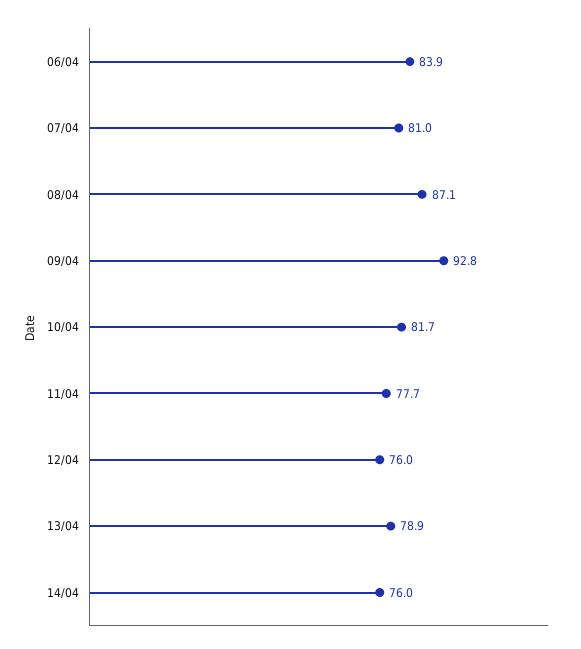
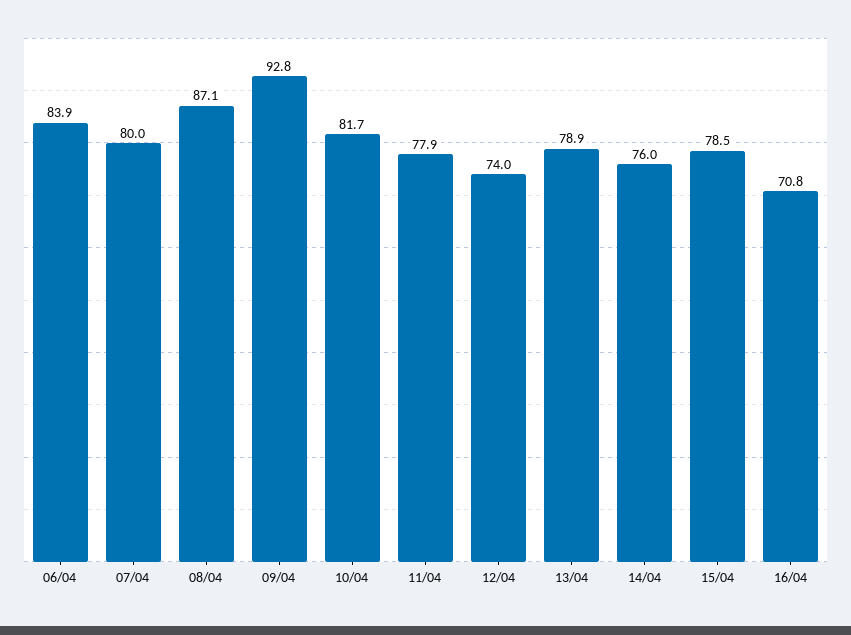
07/04: 81 -> 80
11/04: 77.7 -> 77.9
12/04: 76 -> 74
15/04: none -> 78.5
16/04: none -> 70.8

